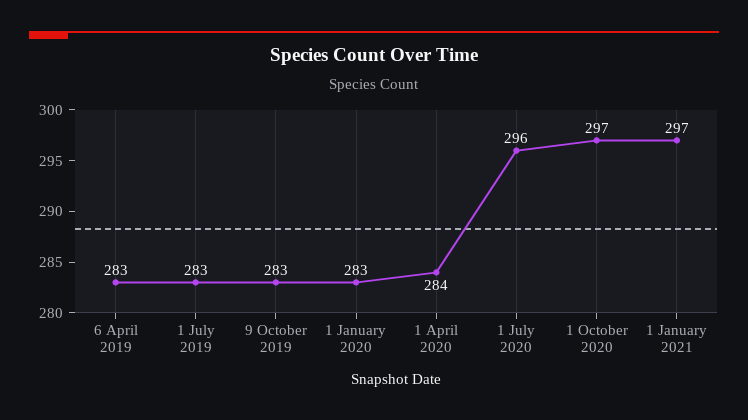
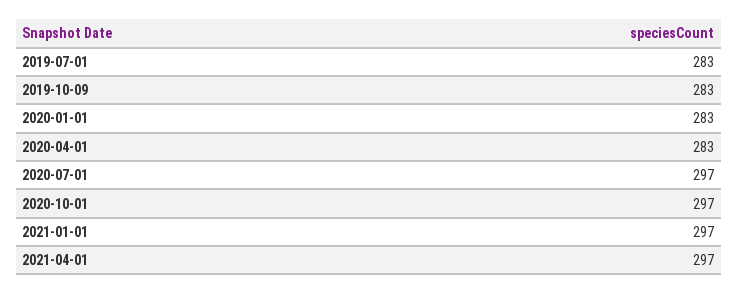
6 April 2019: 283 -> none
1 April 2020: 284 -> 283
1 July 2020: 296 -> 297
2021-04-01: none -> 297

